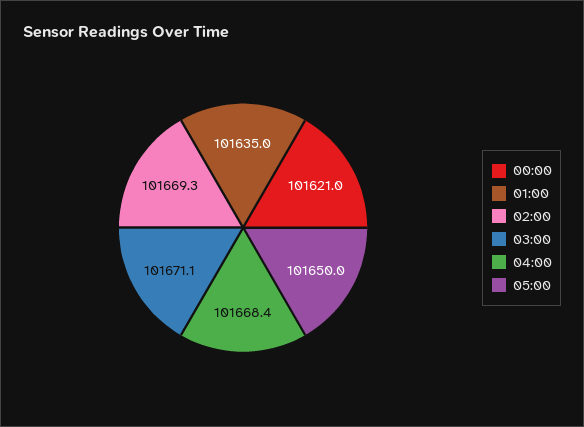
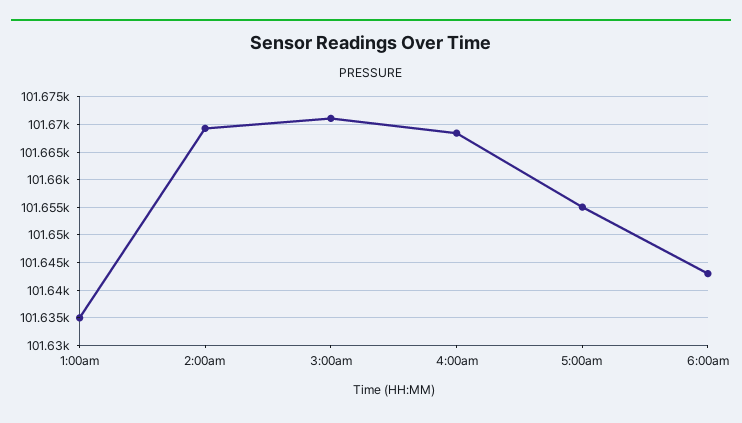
00:00: 101621 -> none
05:00: 101650 -> 101655
6:00am: none -> 101642.5

